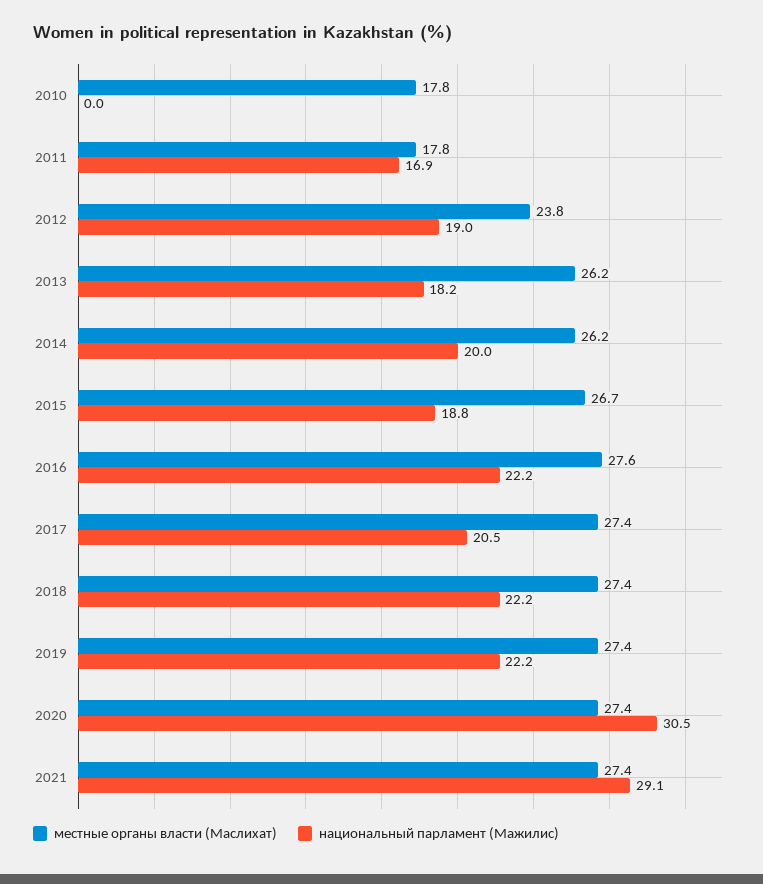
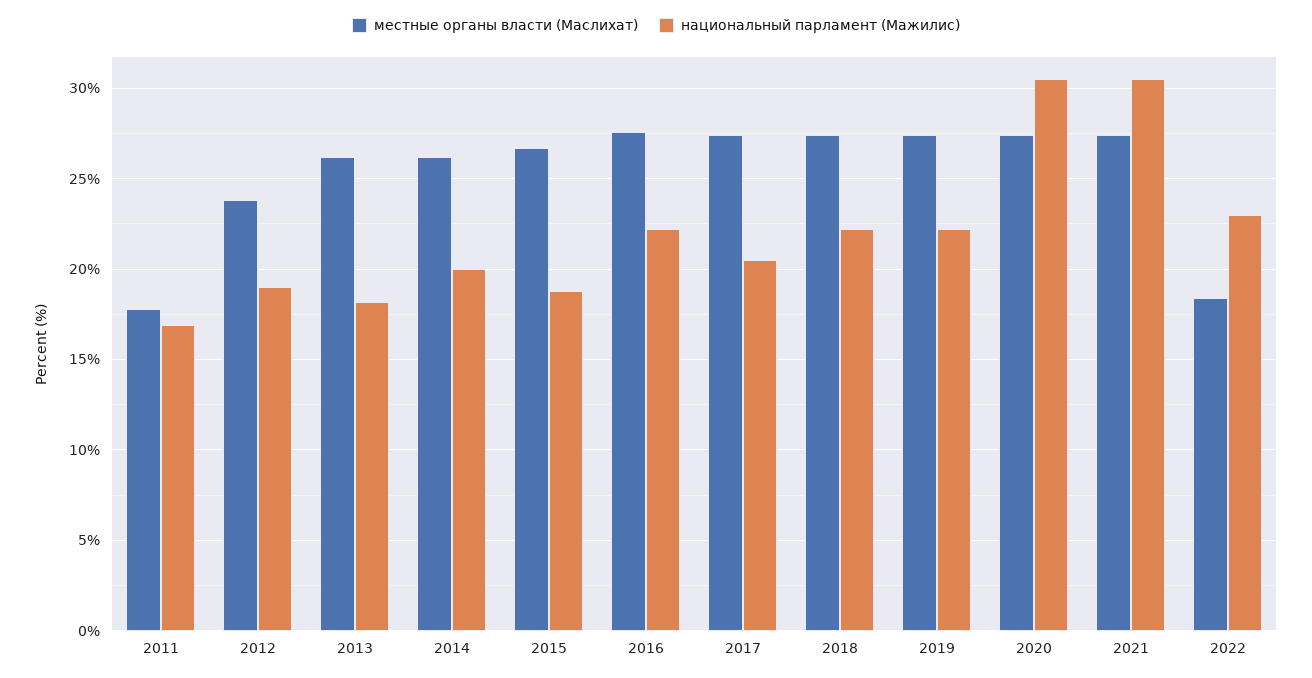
местные органы власти (Маслихат), 2010: 17.8 -> none
национальный парламент (Мажилис), 2010: 0 -> none
национальный парламент (Мажилис), 2021: 29.1 -> 30.5
местные органы власти (Маслихат), 2022: none -> 18.5
национальный парламент (Мажилис), 2022: none -> 23

